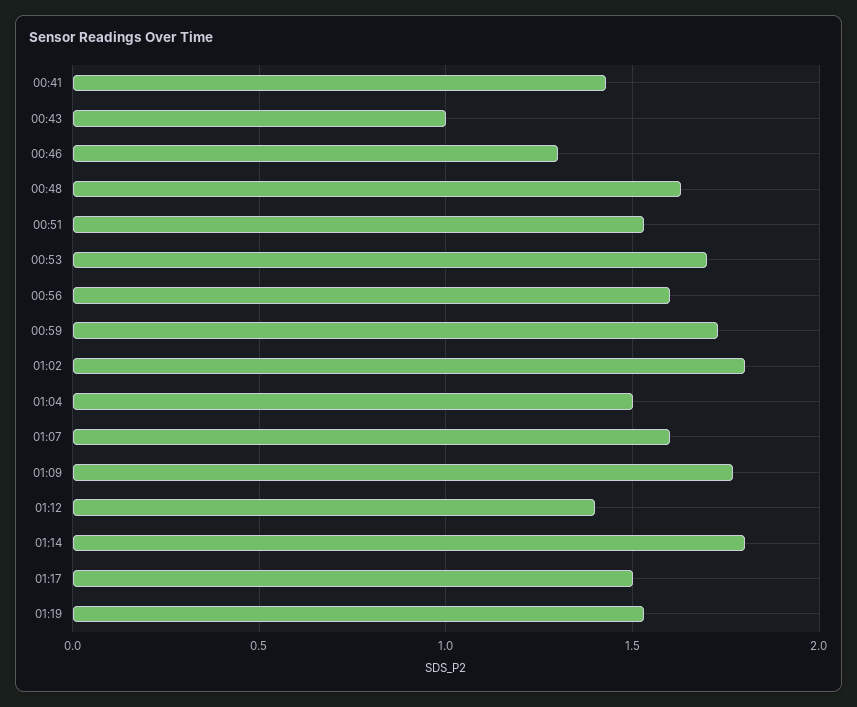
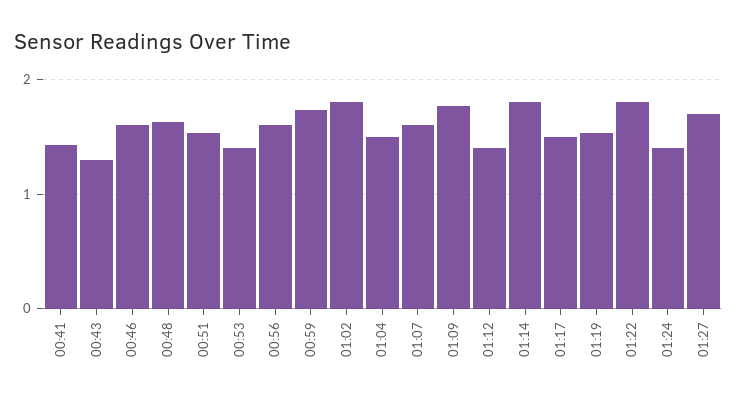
00:43: 1 -> 1.3
00:46: 1.3 -> 1.6
00:53: 1.7 -> 1.4
01:22: none -> 1.8
01:24: none -> 1.4
01:27: none -> 1.7

